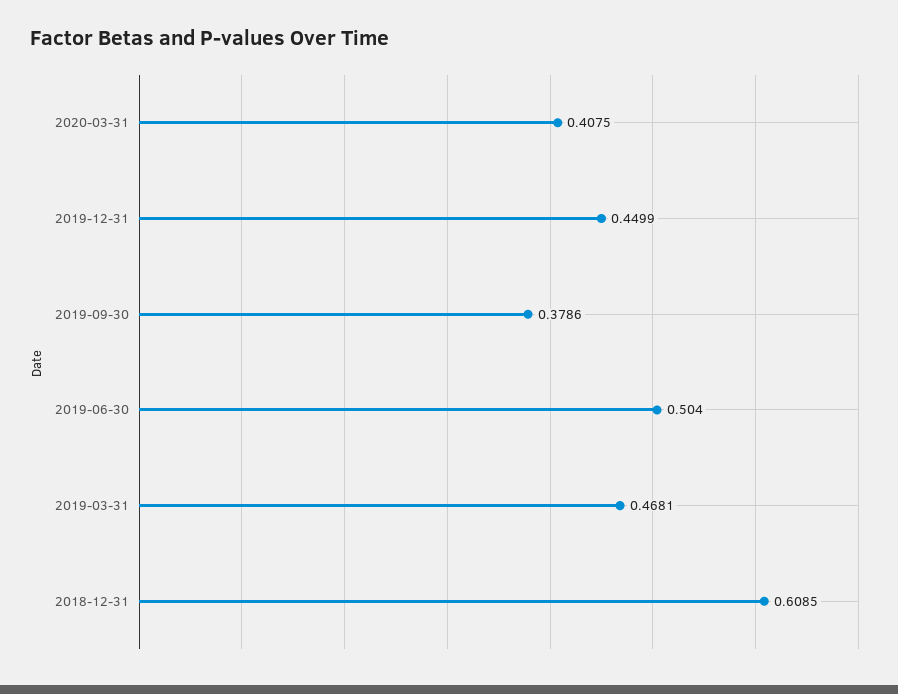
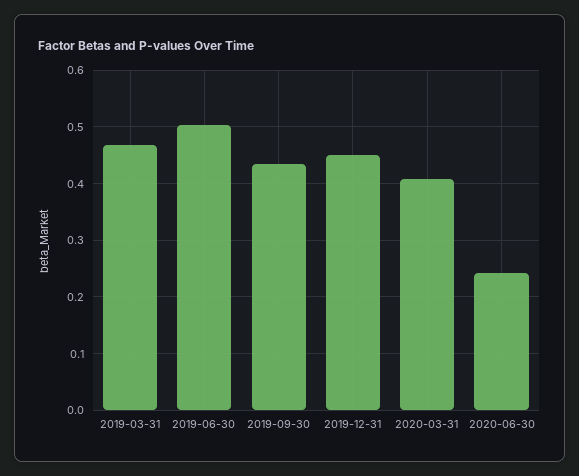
2019-09-30: 0.3786 -> 0.44
2018-12-31: 0.6085 -> none
2020-06-30: none -> 0.24

